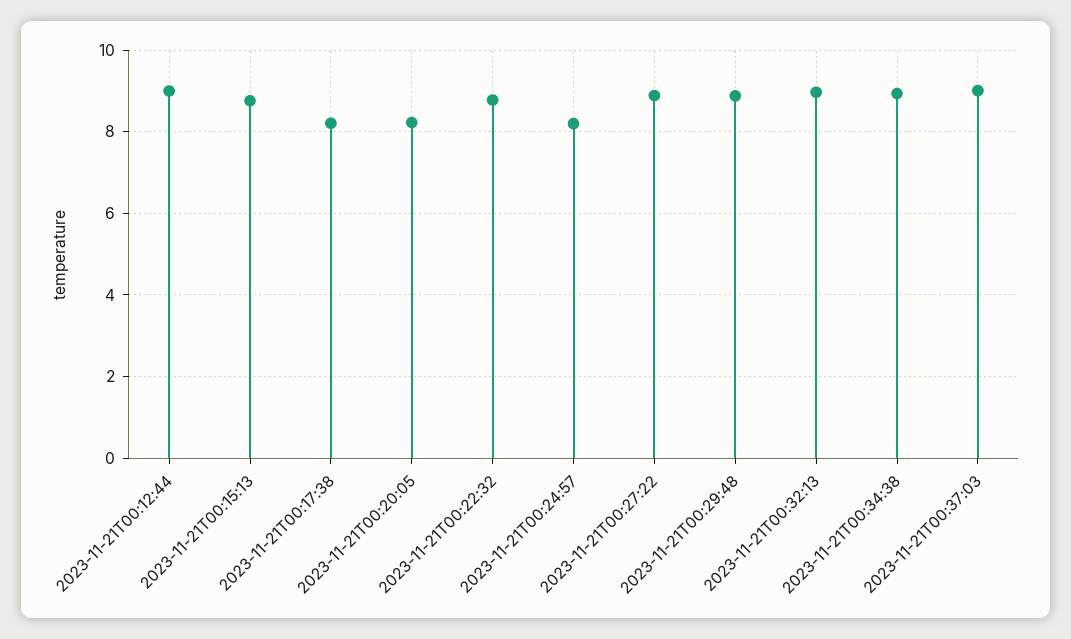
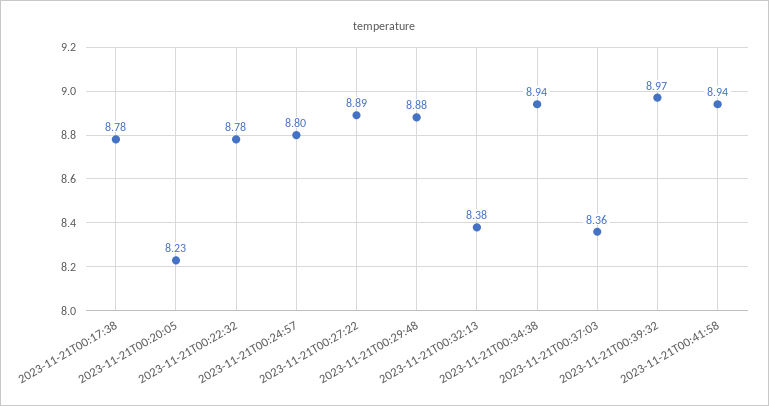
2023-11-21T00:12:44: 9 -> none
2023-11-21T00:15:13: 8.8 -> none
2023-11-21T00:17:38: 8.2 -> 8.78
2023-11-21T00:24:57: 8.2 -> 8.8
2023-11-21T00:32:13: 9 -> 8.38
2023-11-21T00:37:03: 9 -> 8.36
2023-11-21T00:39:32: none -> 8.97
2023-11-21T00:41:58: none -> 8.94

